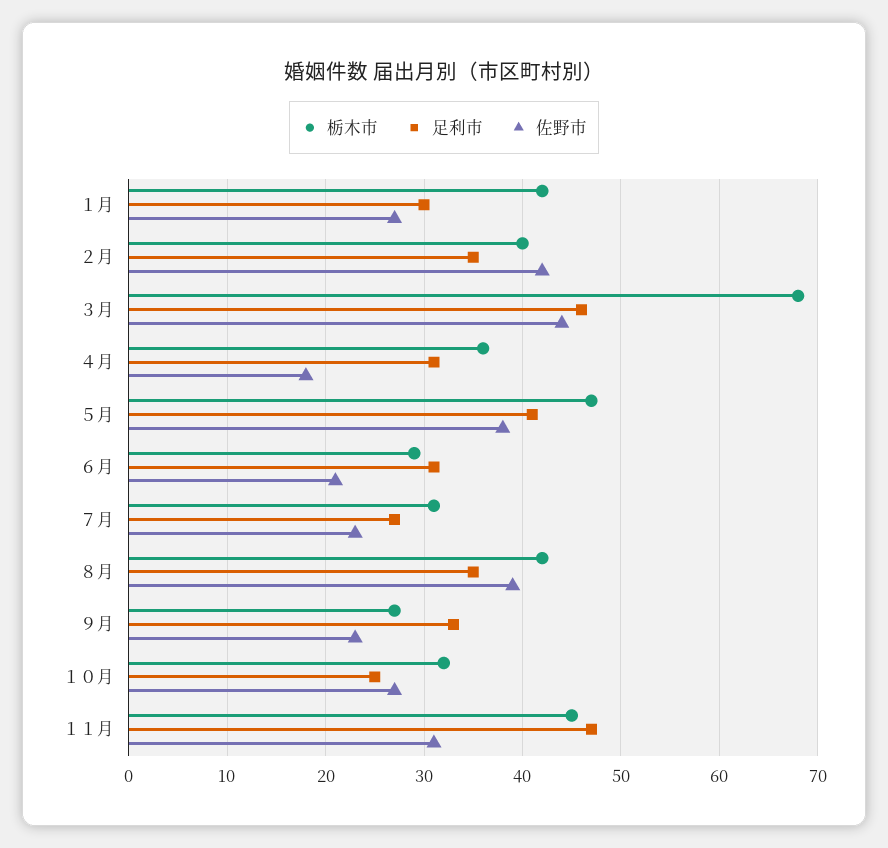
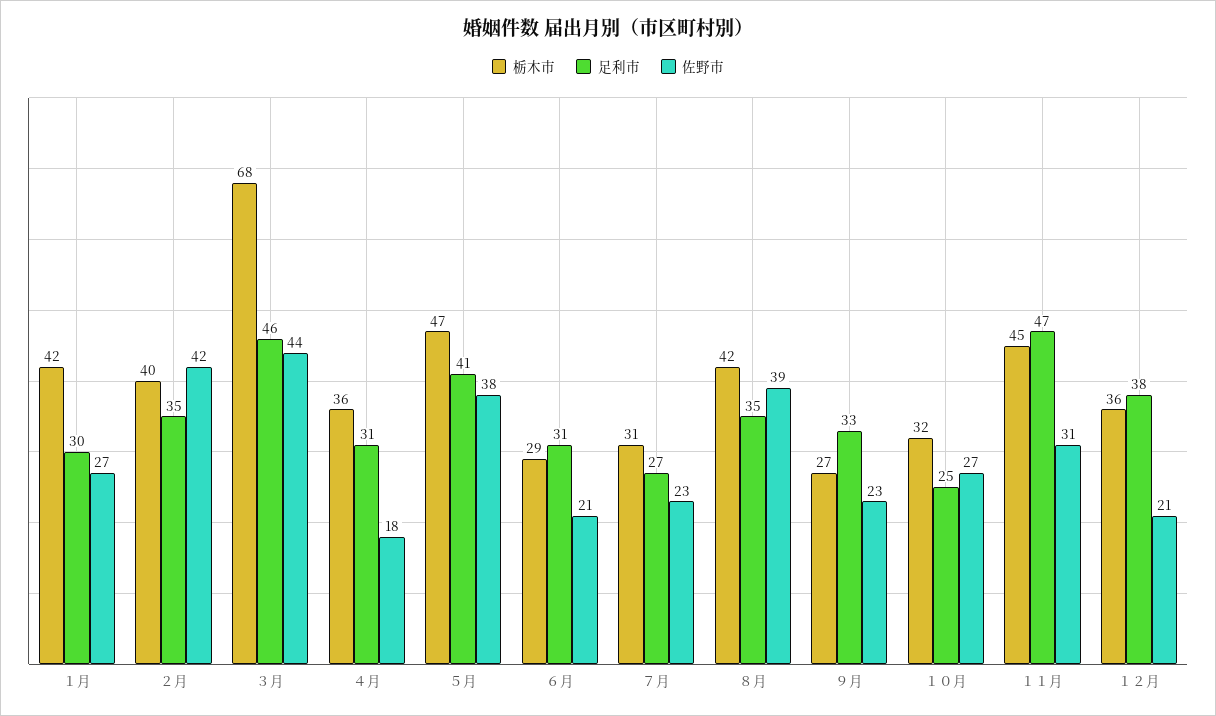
栃木市, １２月: none -> 36
足利市, １２月: none -> 38
佐野市, １２月: none -> 21

